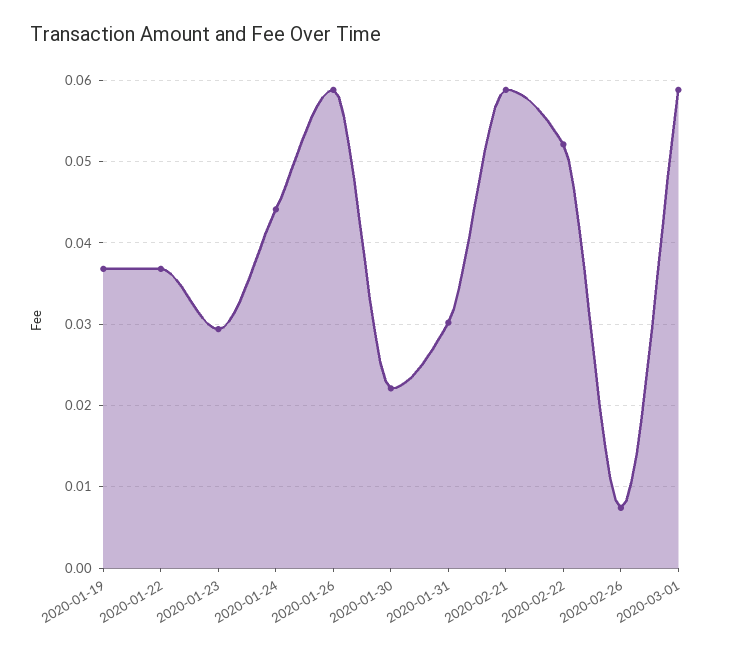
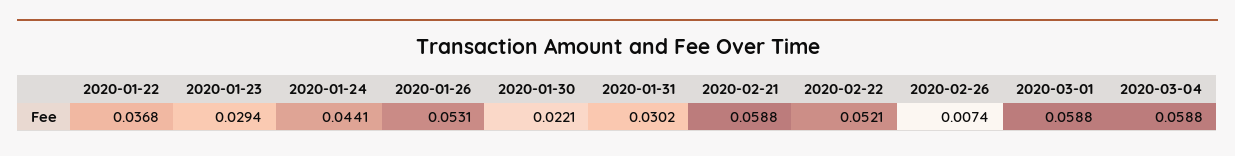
2020-01-19: 0.037 -> none
2020-01-26: 0.059 -> 0.0531
2020-03-04: none -> 0.0588

